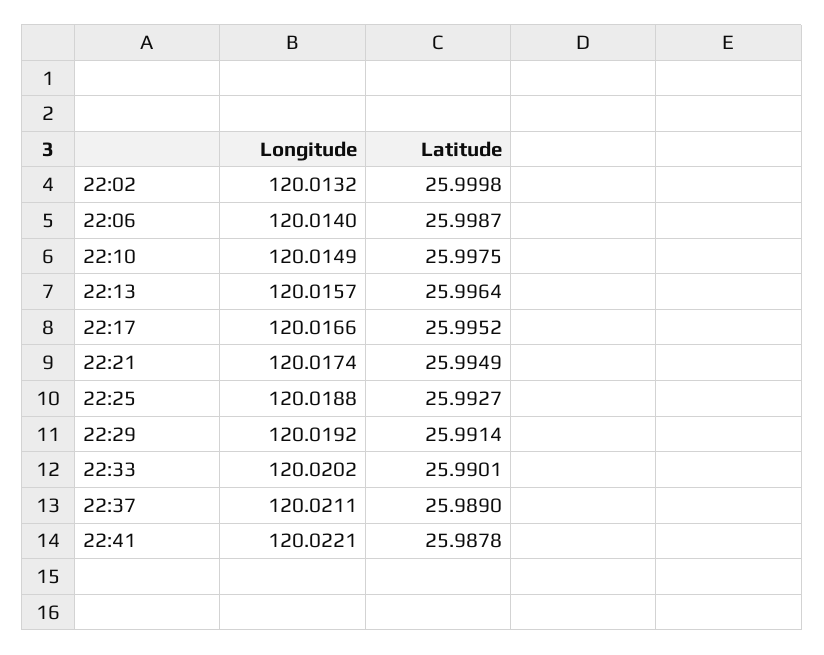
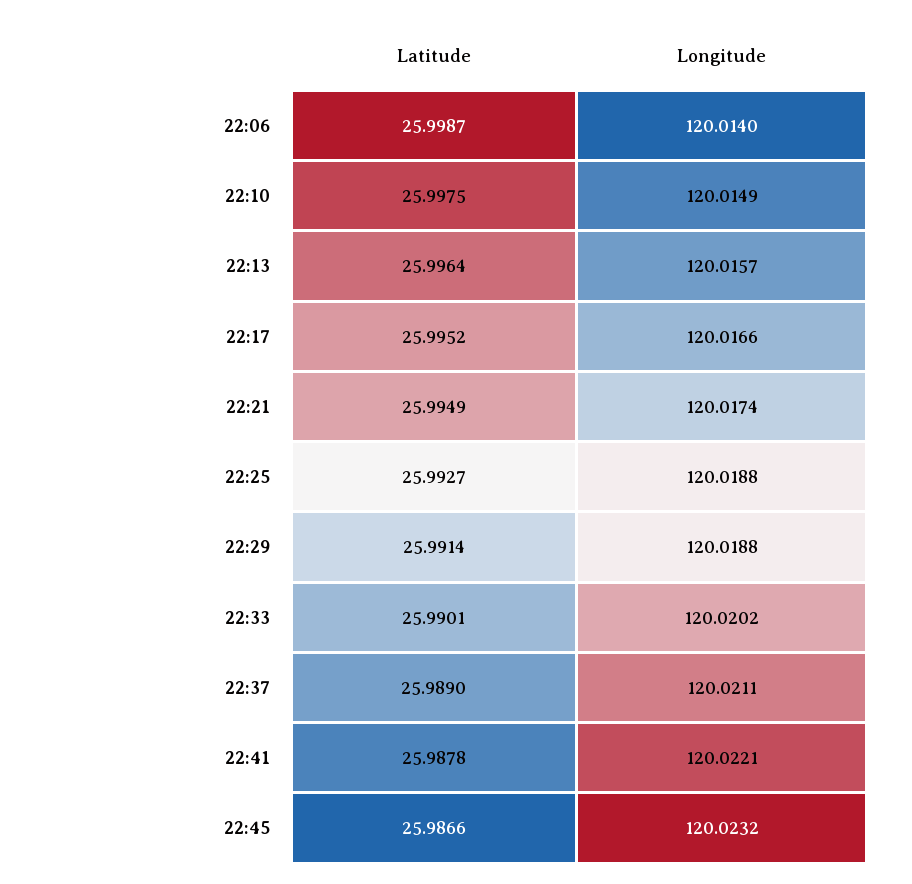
Longitude, 22:02: 120.0132 -> none
Latitude, 22:02: 25.9998 -> none
Longitude, 22:29: 120.0192 -> 120.0188
Latitude, 22:45: none -> 25.9866
Longitude, 22:45: none -> 120.0232

